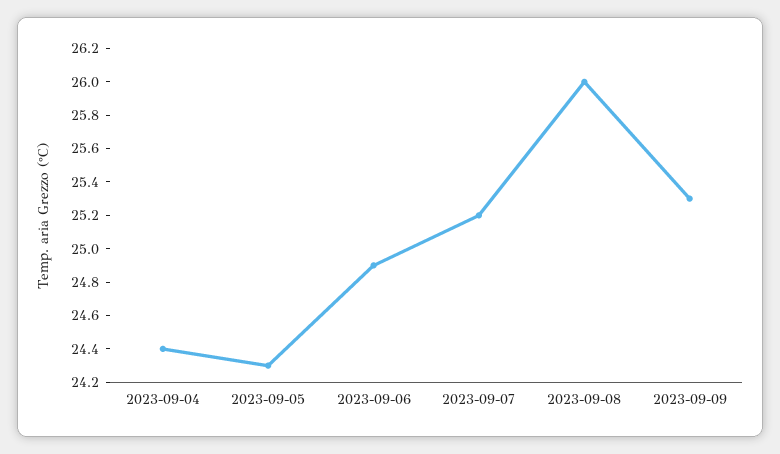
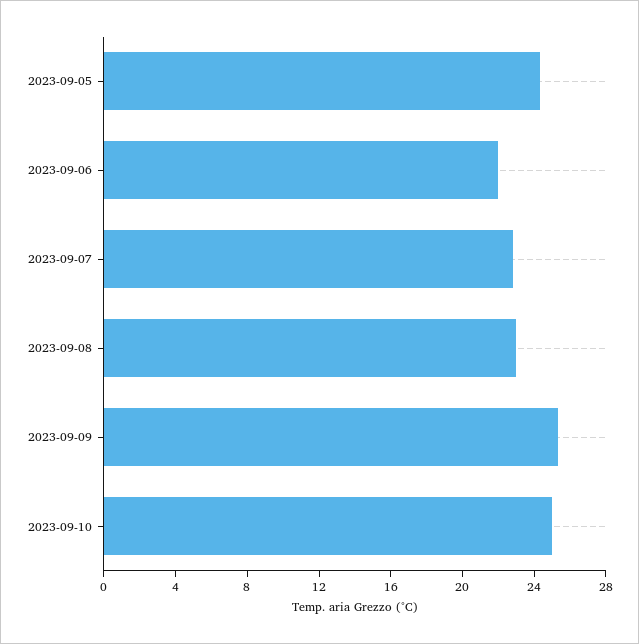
2023-09-04: 24.4 -> none
2023-09-06: 24.9 -> 22
2023-09-07: 25.2 -> 23
2023-09-08: 26 -> 23
2023-09-10: none -> 25

